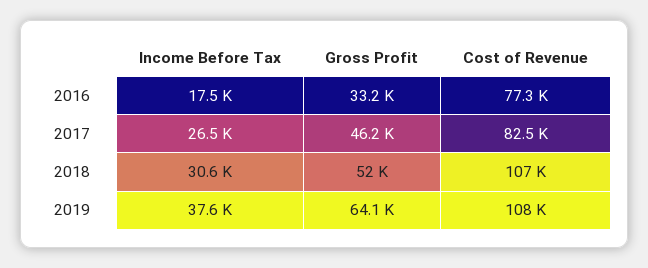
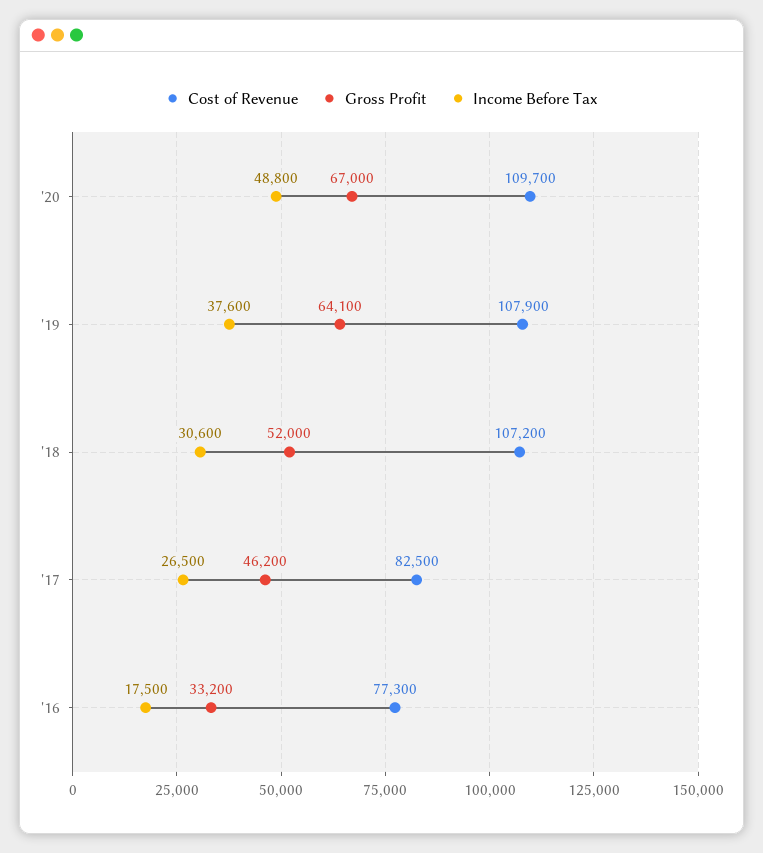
Cost of Revenue, '20: none -> 109700
Gross Profit, '20: none -> 67000
Income Before Tax, '20: none -> 48800

